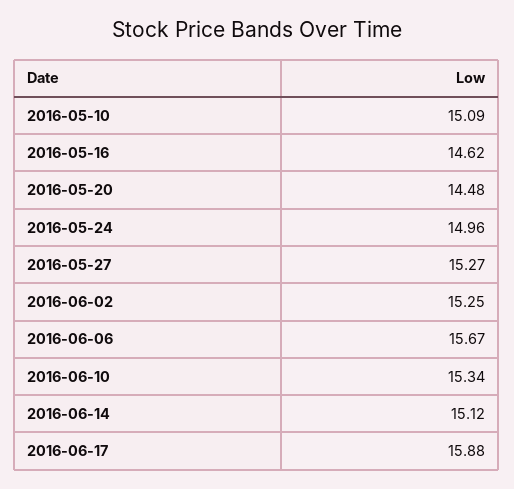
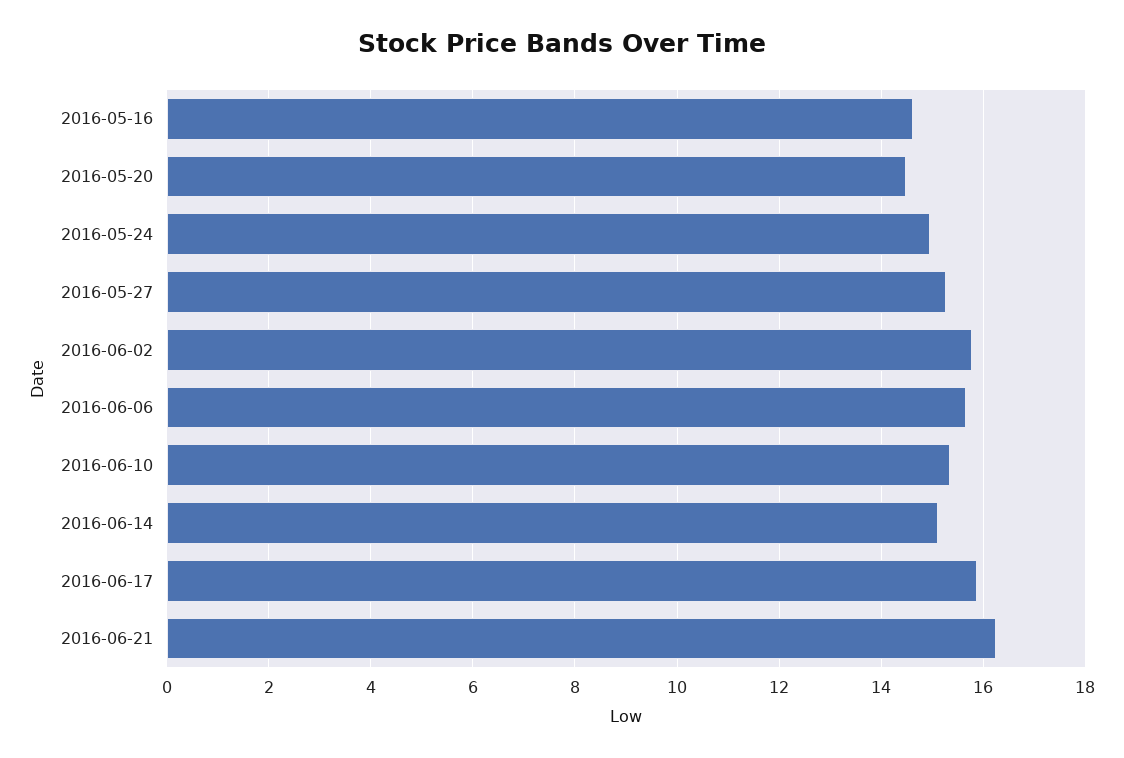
2016-05-10: 15.09 -> none
2016-06-02: 15.25 -> 15.8
2016-06-21: none -> 16.2

